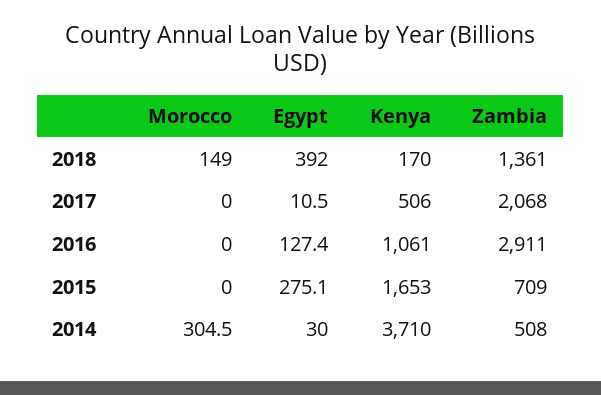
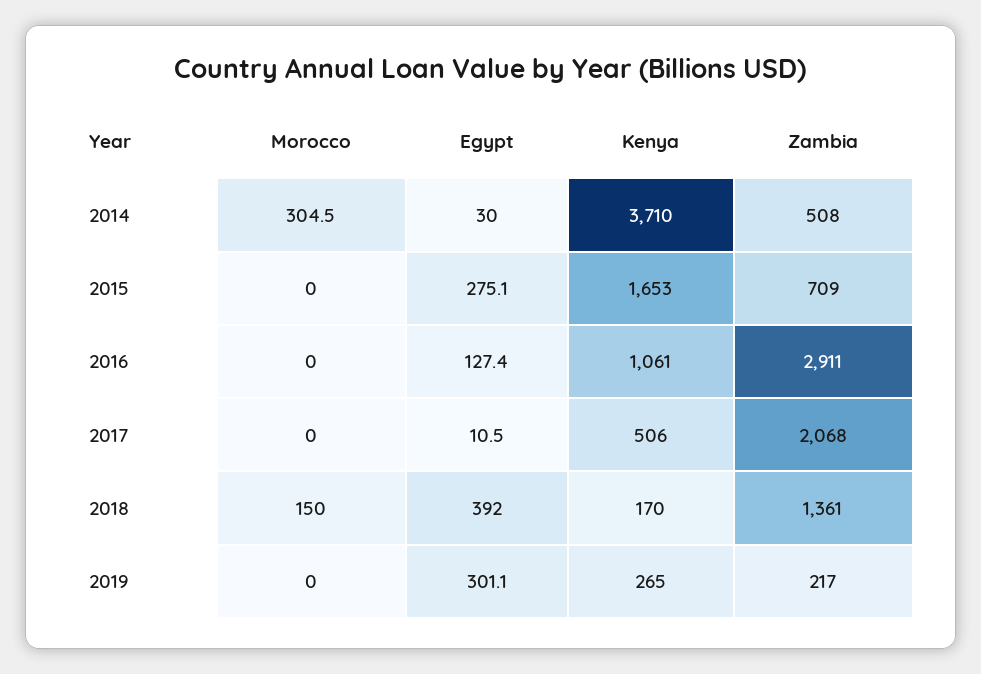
Morocco, 2018: 149 -> 150
Morocco, 2019: none -> 0
Egypt, 2019: none -> 301.1
Kenya, 2019: none -> 265
Zambia, 2019: none -> 217

